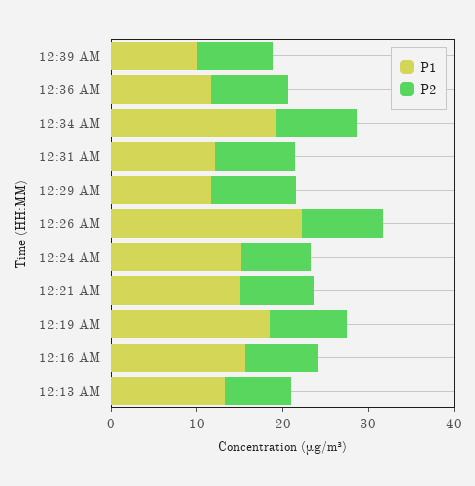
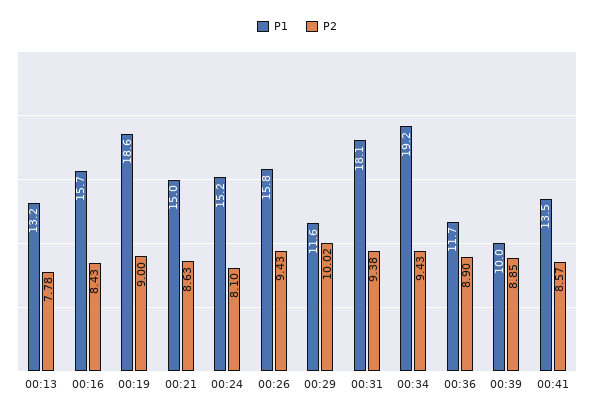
P1, 12:31 AM: 12 -> 18.1
P1, 12:26 AM: 22 -> 15.8
P1, 00:41: none -> 13.5
P2, 00:41: none -> 8.57

